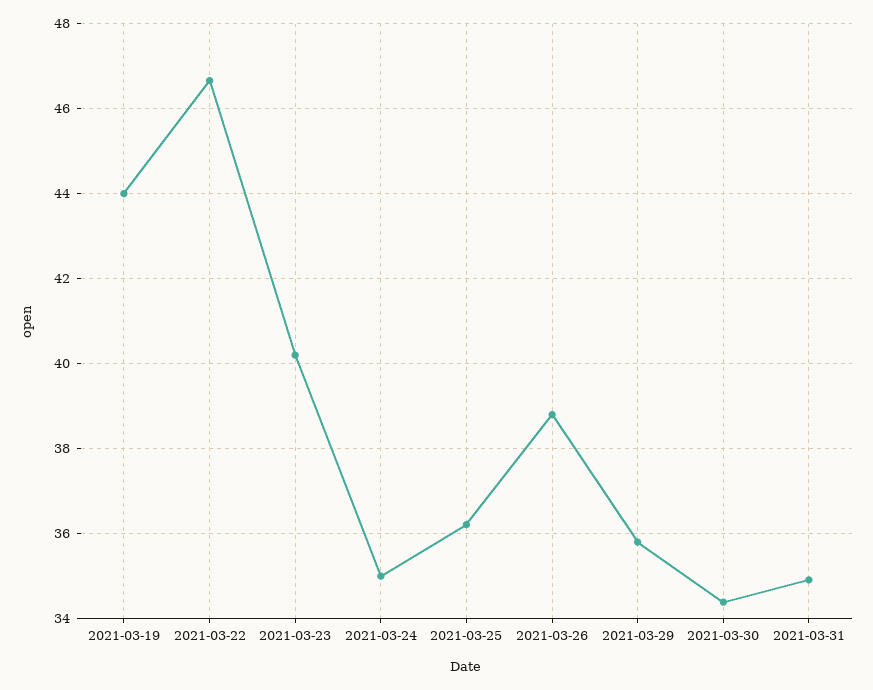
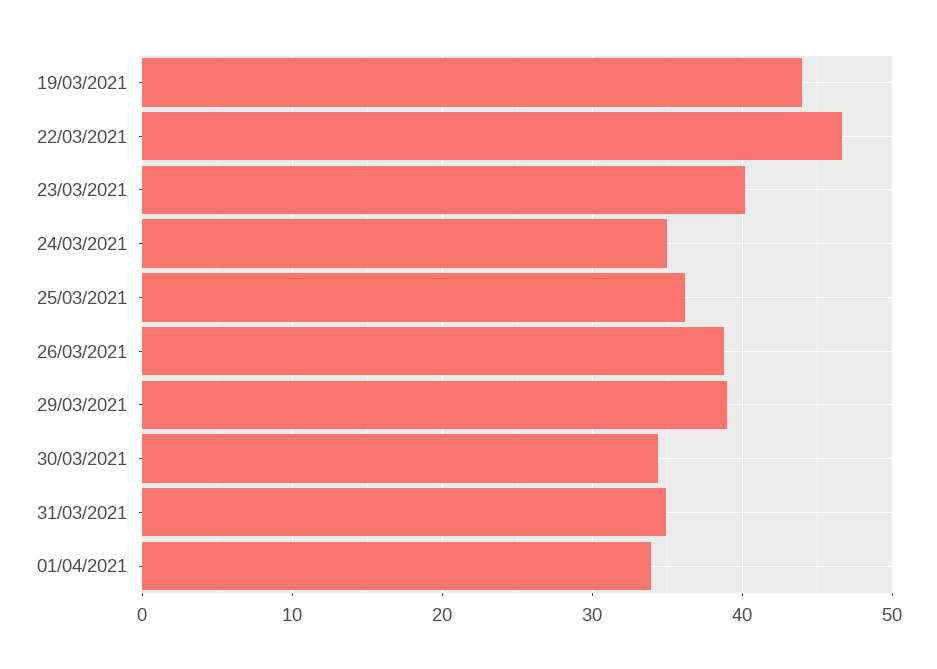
2021-03-29: 35.8 -> 39
01/04/2021: none -> 34

